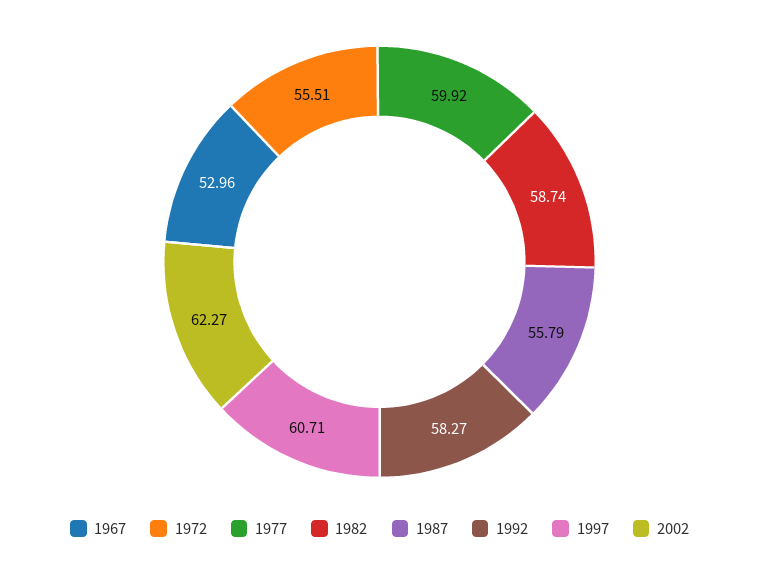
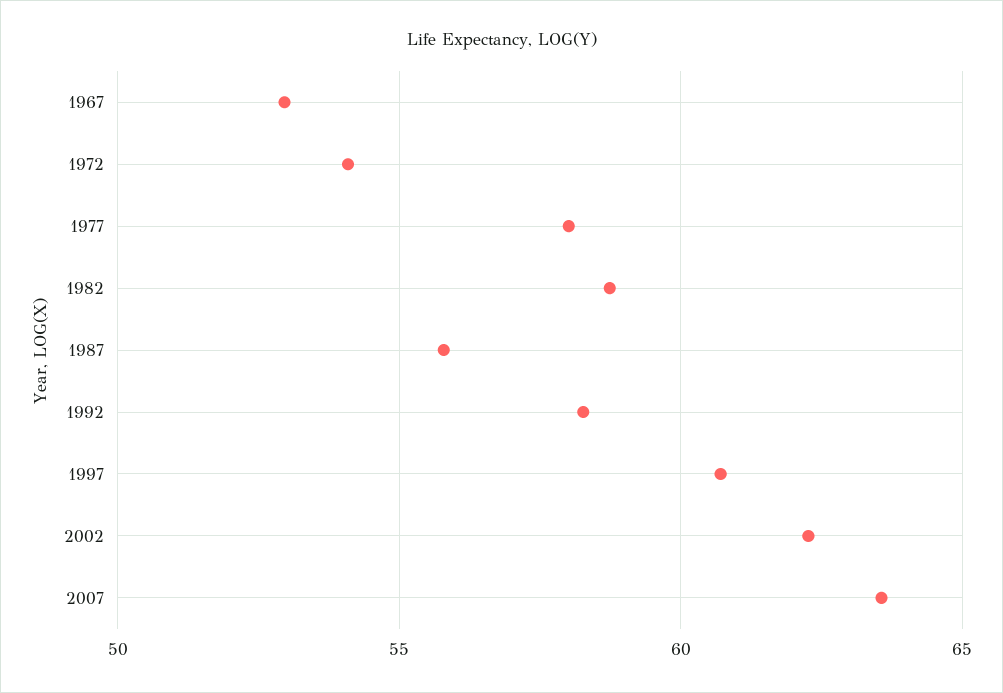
1972: 55.51 -> 54
1977: 59.92 -> 58
2007: none -> 63.5

